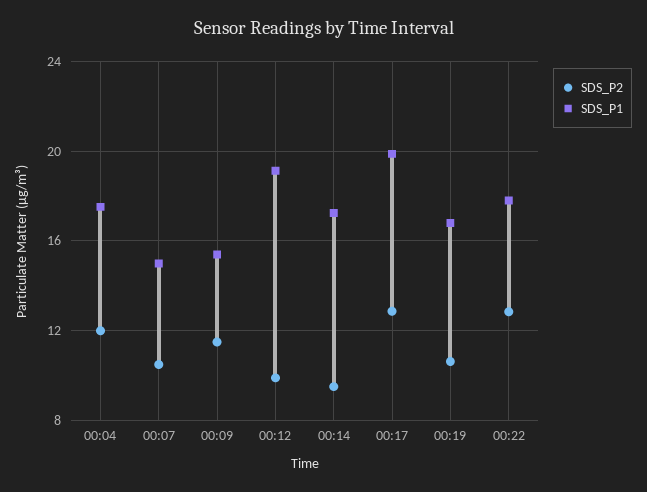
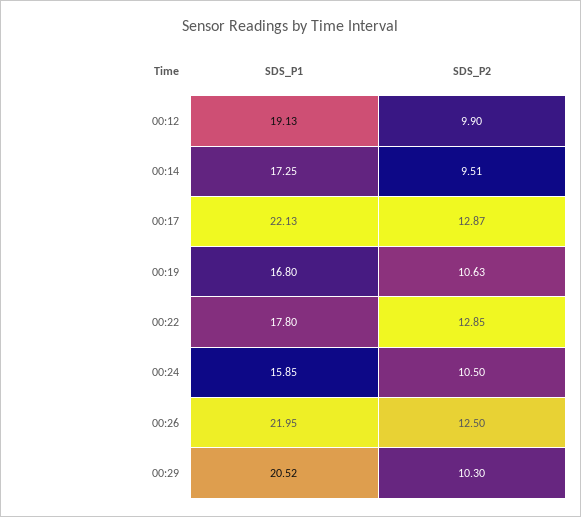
SDS_P2, 00:04: 12 -> none
SDS_P1, 00:04: 17.5 -> none
SDS_P2, 00:07: 10.5 -> none
SDS_P1, 00:07: 15 -> none
SDS_P2, 00:09: 11.5 -> none
SDS_P1, 00:09: 15.5 -> none
SDS_P1, 00:17: 20 -> 22.13
SDS_P1, 00:24: none -> 15.85
SDS_P2, 00:24: none -> 10.5
SDS_P1, 00:26: none -> 21.95
SDS_P2, 00:26: none -> 12.5
SDS_P1, 00:29: none -> 20.52
SDS_P2, 00:29: none -> 10.3

